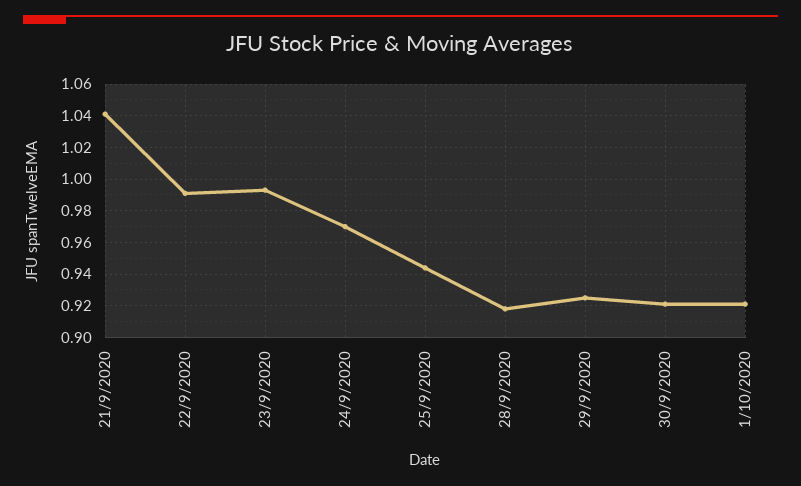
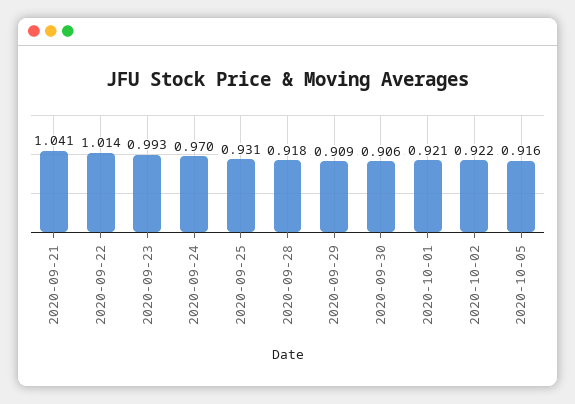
22/9/2020: 0.99 -> 1.014
25/9/2020: 0.945 -> 0.931
29/9/2020: 0.925 -> 0.909
30/9/2020: 0.92 -> 0.906
2020-10-02: none -> 0.922
2020-10-05: none -> 0.916

